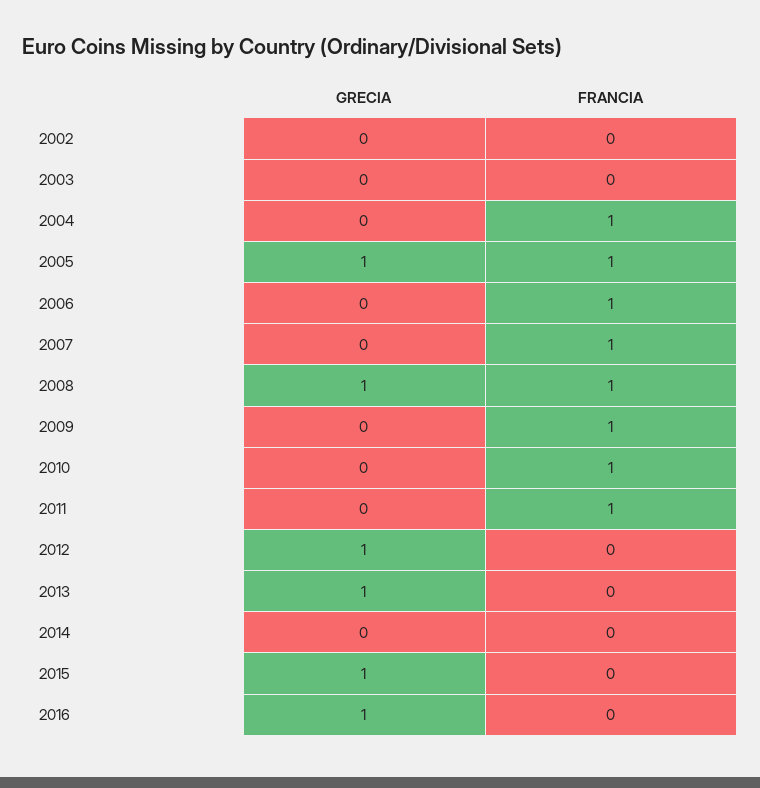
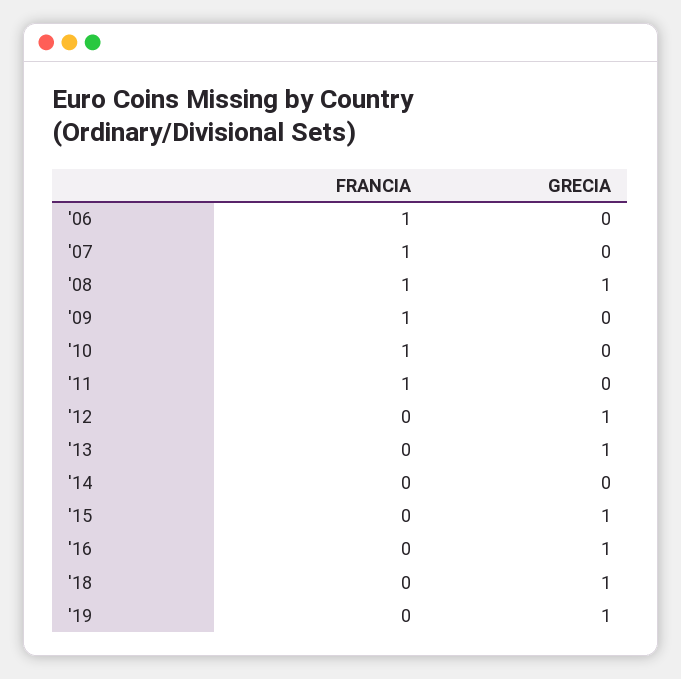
GRECIA, 2002: 0 -> none
FRANCIA, 2002: 0 -> none
GRECIA, 2003: 0 -> none
FRANCIA, 2003: 0 -> none
GRECIA, 2004: 0 -> none
FRANCIA, 2004: 1 -> none
GRECIA, 2005: 1 -> none
FRANCIA, 2005: 1 -> none
FRANCIA, '18: none -> 0
GRECIA, '18: none -> 1
FRANCIA, '19: none -> 0
GRECIA, '19: none -> 1

